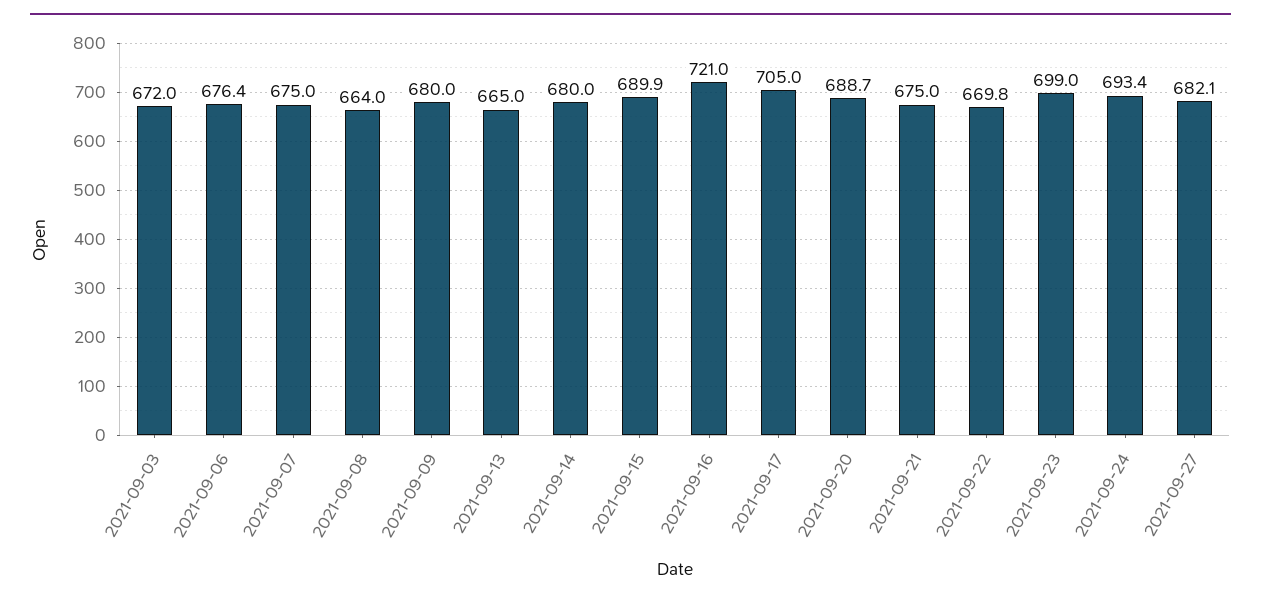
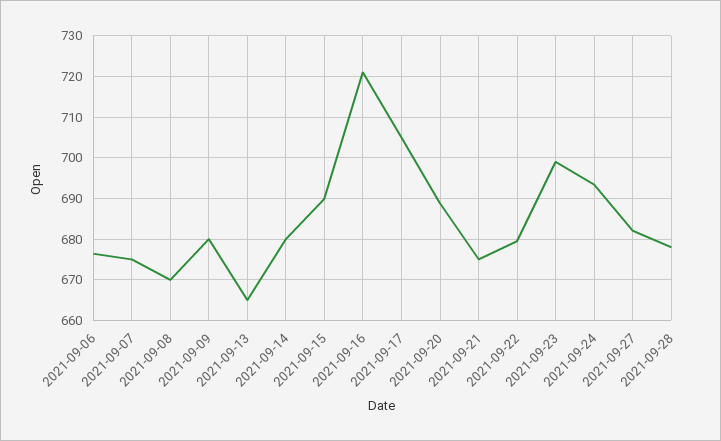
2021-09-03: 672 -> none
2021-09-08: 664 -> 670
2021-09-22: 669.8 -> 680
2021-09-28: none -> 678

